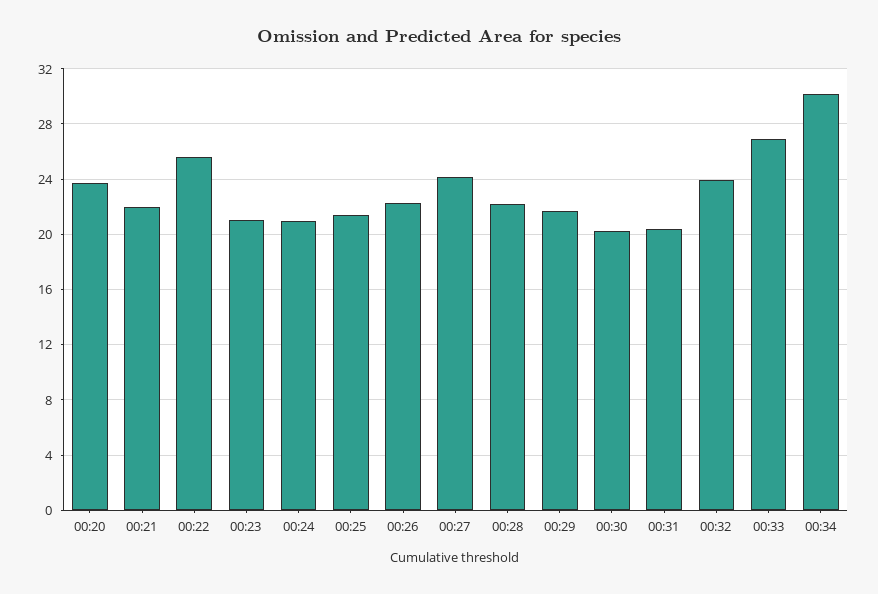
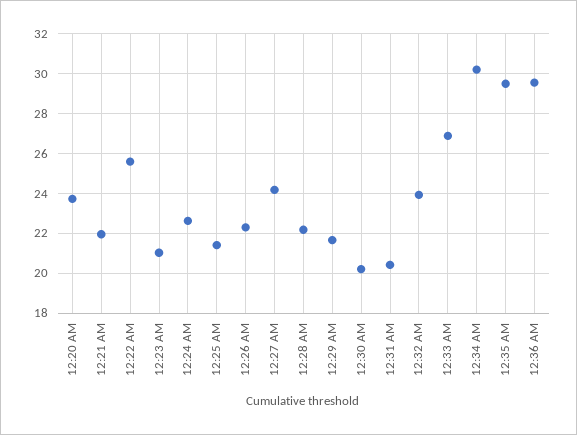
00:24: 21 -> 22.5
12:35 AM: none -> 29.5
12:36 AM: none -> 29.5

